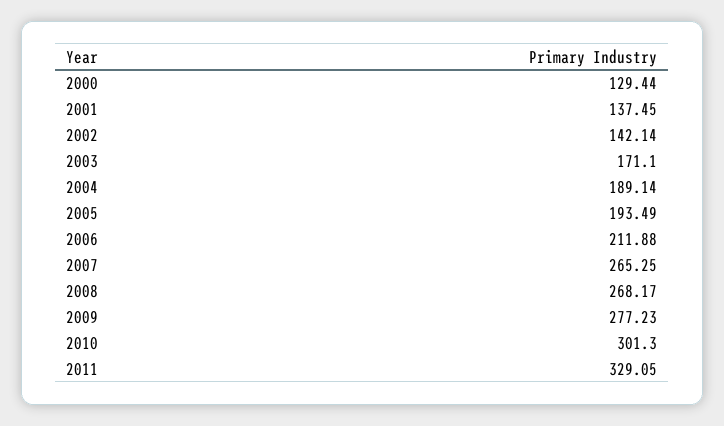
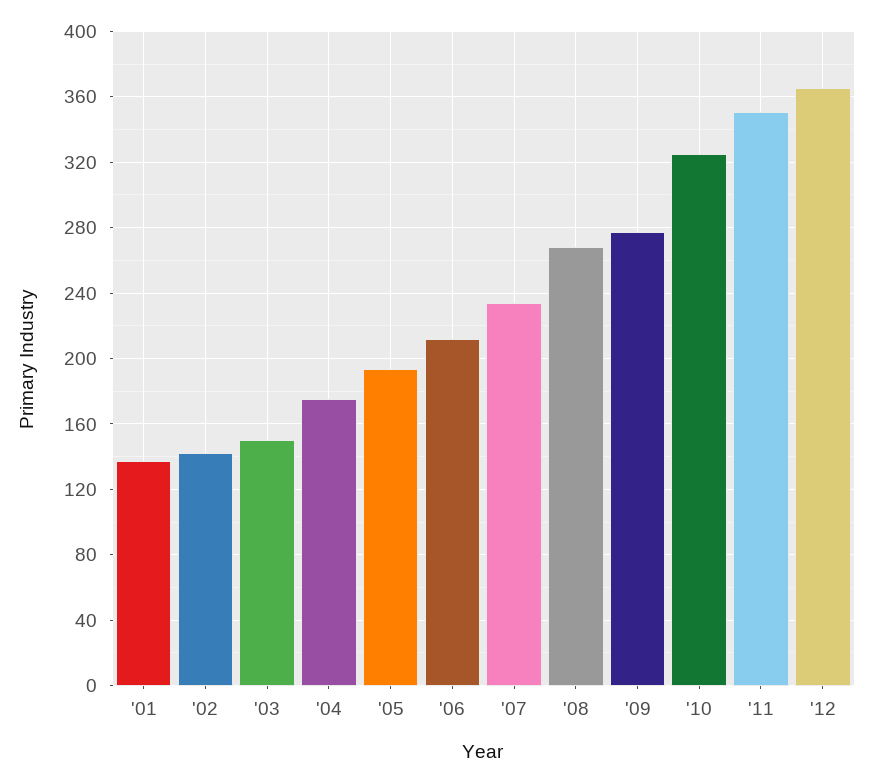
2000: 129.44 -> none
2003: 171.1 -> 150
2004: 189.14 -> 175
2007: 265.25 -> 235
2010: 301.3 -> 325
2011: 329.05 -> 350
'12: none -> 365

